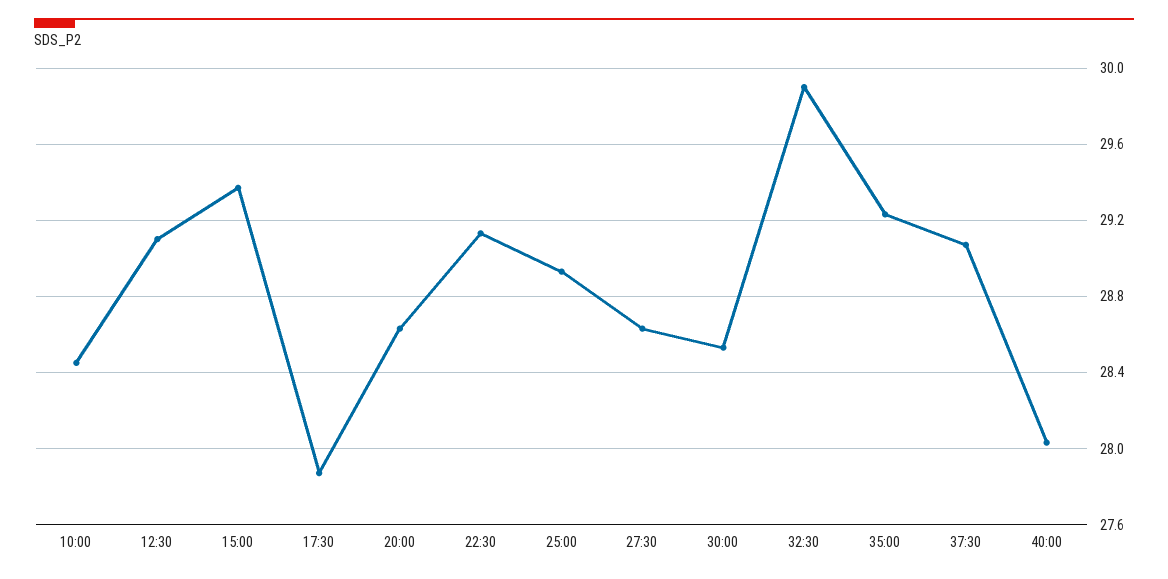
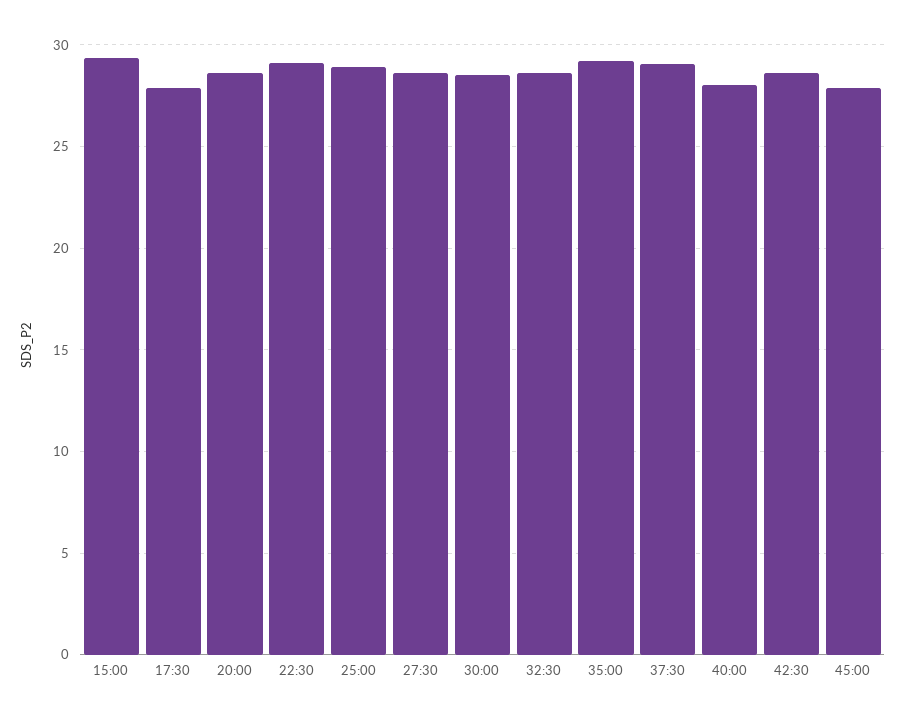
10:00: 28.45 -> none
12:30: 29.1 -> none
32:30: 29.9 -> 28.5
42:30: none -> 28.5
45:00: none -> 28

